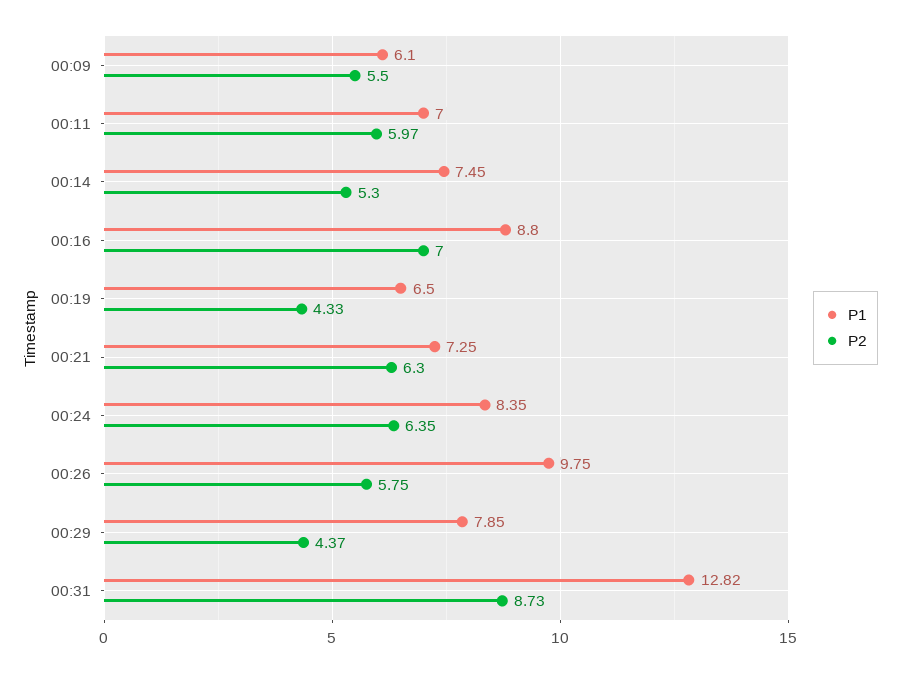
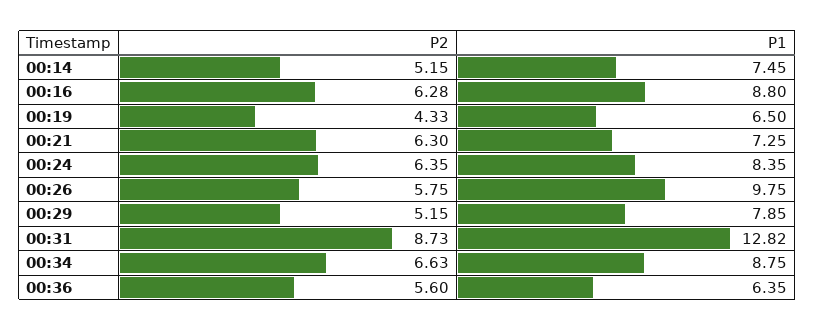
P1, 00:09: 6.1 -> none
P2, 00:09: 5.5 -> none
P1, 00:11: 7 -> none
P2, 00:11: 5.97 -> none
P2, 00:14: 5.3 -> 5.15
P2, 00:16: 7 -> 6.28
P2, 00:29: 4.37 -> 5.15
P2, 00:34: none -> 6.63
P1, 00:34: none -> 8.75
P2, 00:36: none -> 5.6
P1, 00:36: none -> 6.35

